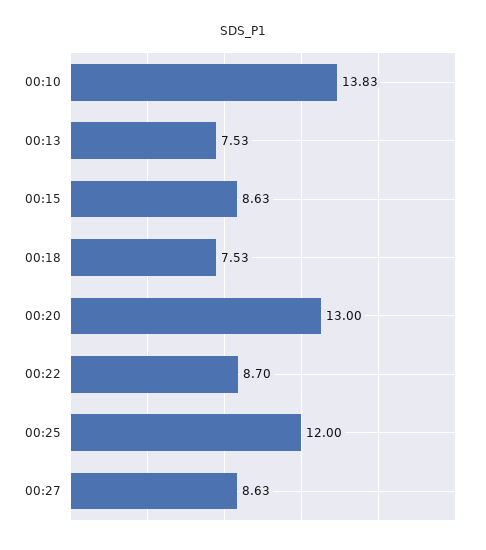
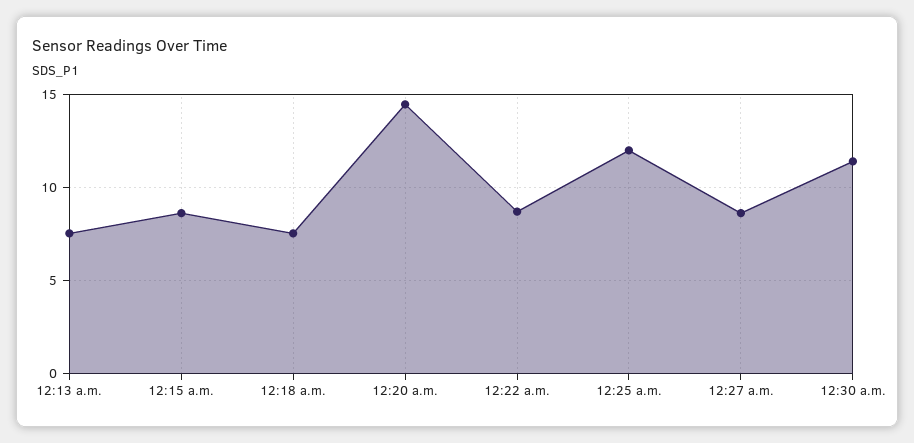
00:10: 13.83 -> none
00:20: 13 -> 14.5
12:30 a.m.: none -> 11.5

